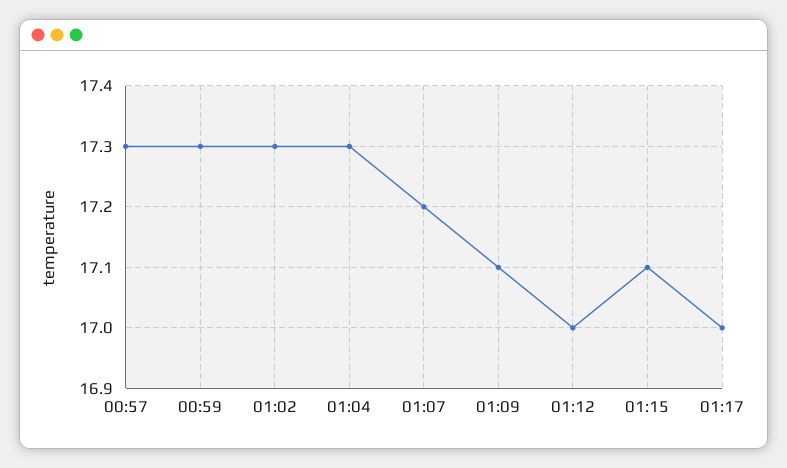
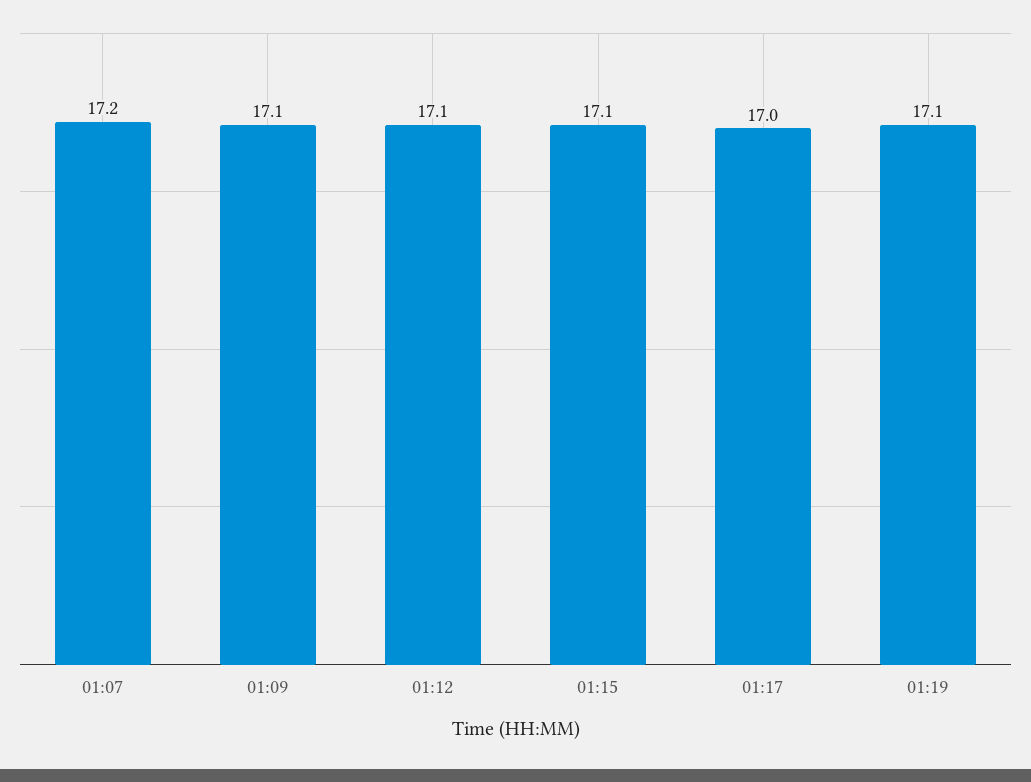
00:57: 17.3 -> none
00:59: 17.3 -> none
01:02: 17.3 -> none
01:04: 17.3 -> none
01:12: 17 -> 17.1
01:19: none -> 17.1

